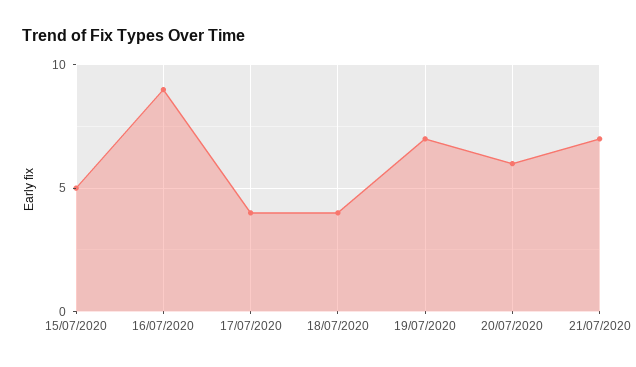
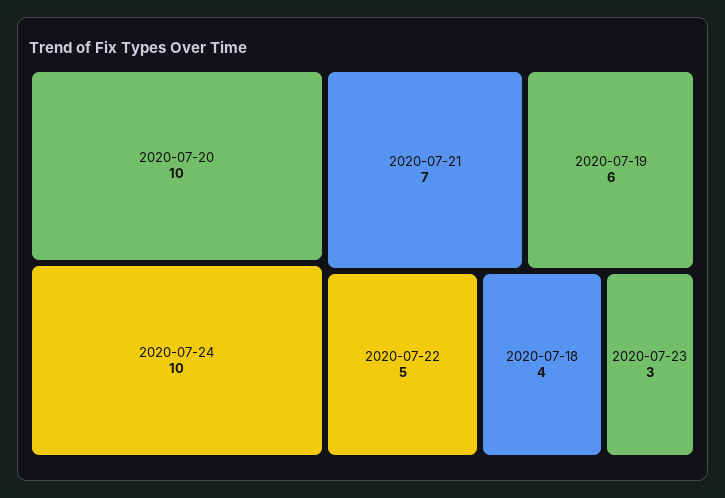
15/07/2020: 5 -> none
16/07/2020: 9 -> none
17/07/2020: 4 -> none
19/07/2020: 7 -> 6
20/07/2020: 6 -> 10
2020-07-24: none -> 10
2020-07-22: none -> 5
2020-07-23: none -> 3

